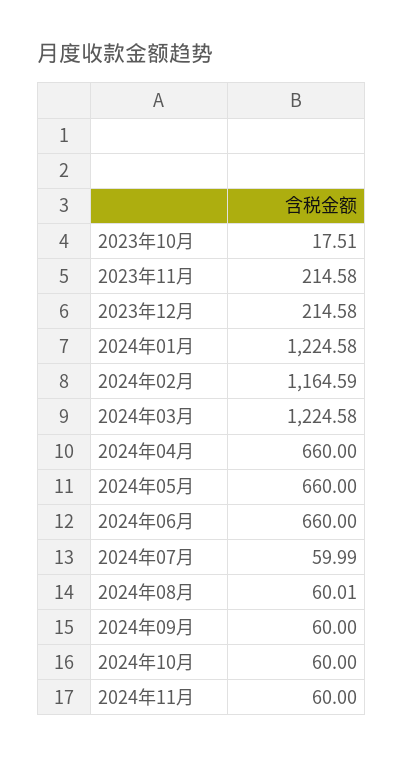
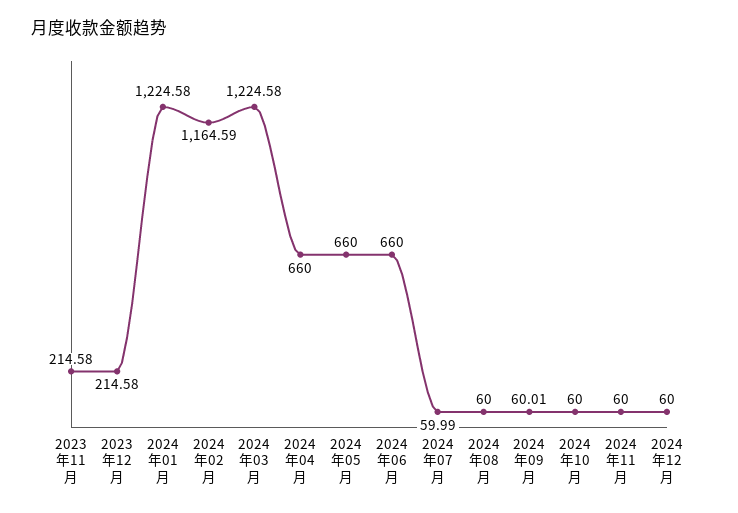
2023年10月: 17.51 -> none
2024年08月: 60.01 -> 60
2024年09月: 60 -> 60.01
2024年12月: none -> 60

